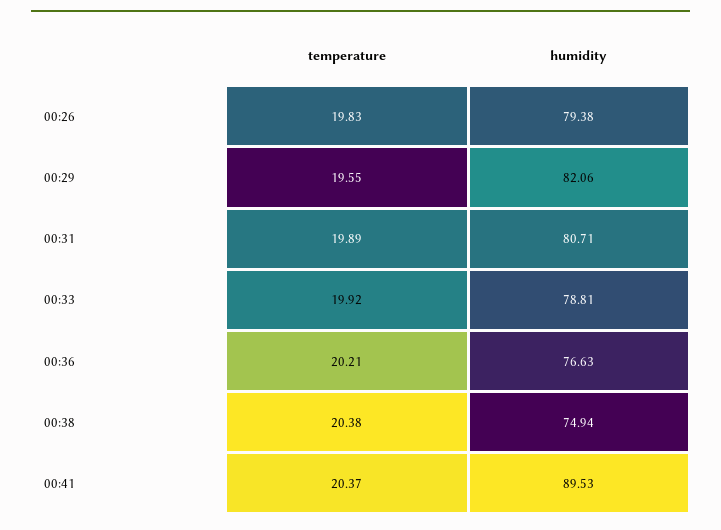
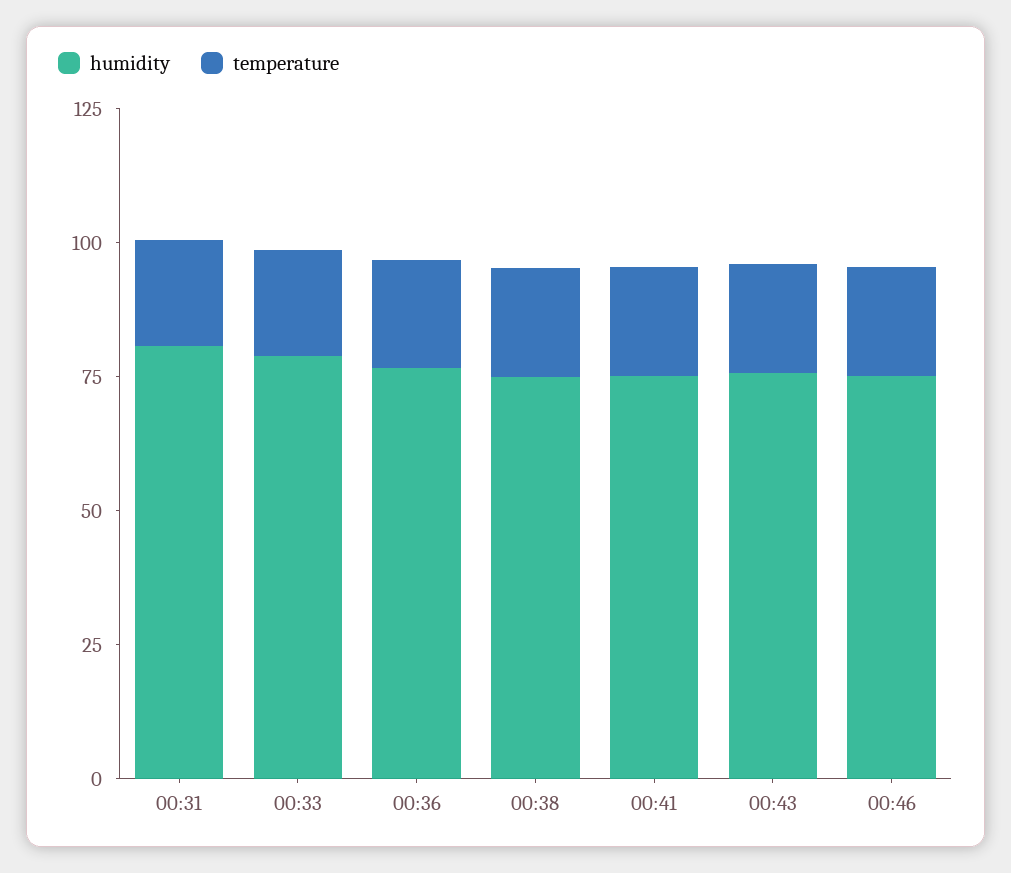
temperature, 00:26: 19.83 -> none
humidity, 00:26: 79.38 -> none
temperature, 00:29: 19.55 -> none
humidity, 00:29: 82.06 -> none
humidity, 00:41: 89.53 -> 75
humidity, 00:43: none -> 75
temperature, 00:43: none -> 20
humidity, 00:46: none -> 75
temperature, 00:46: none -> 20

